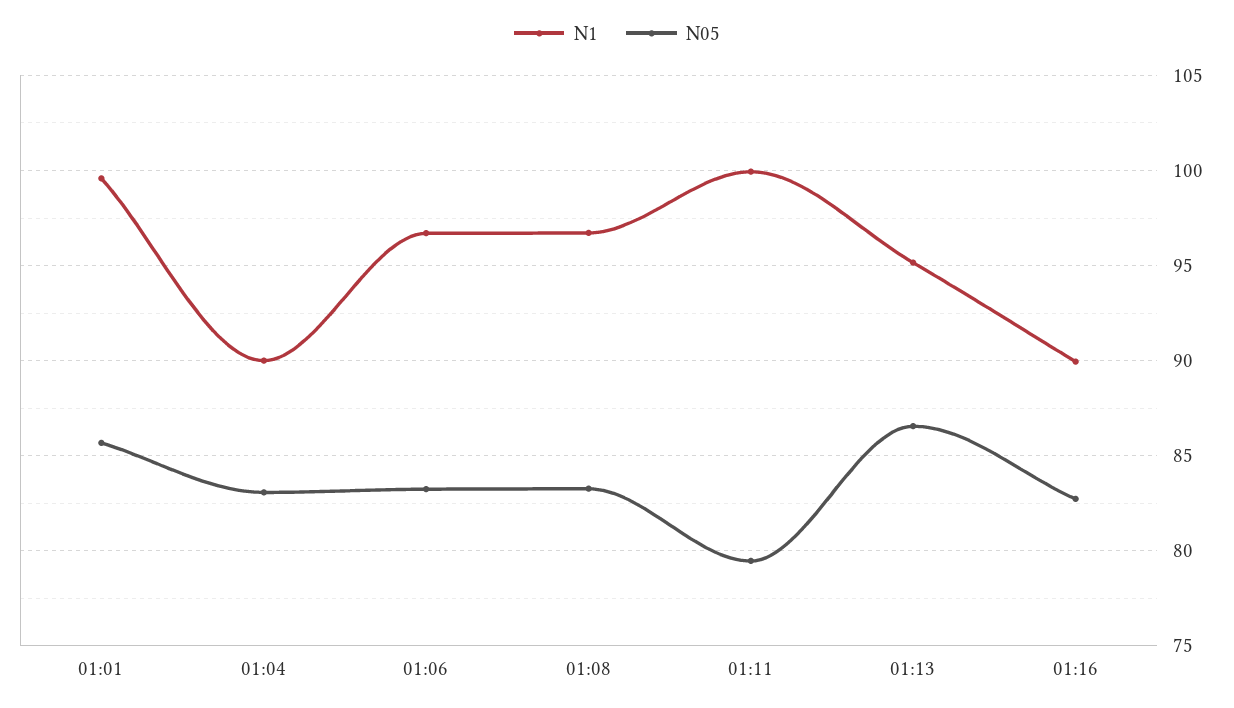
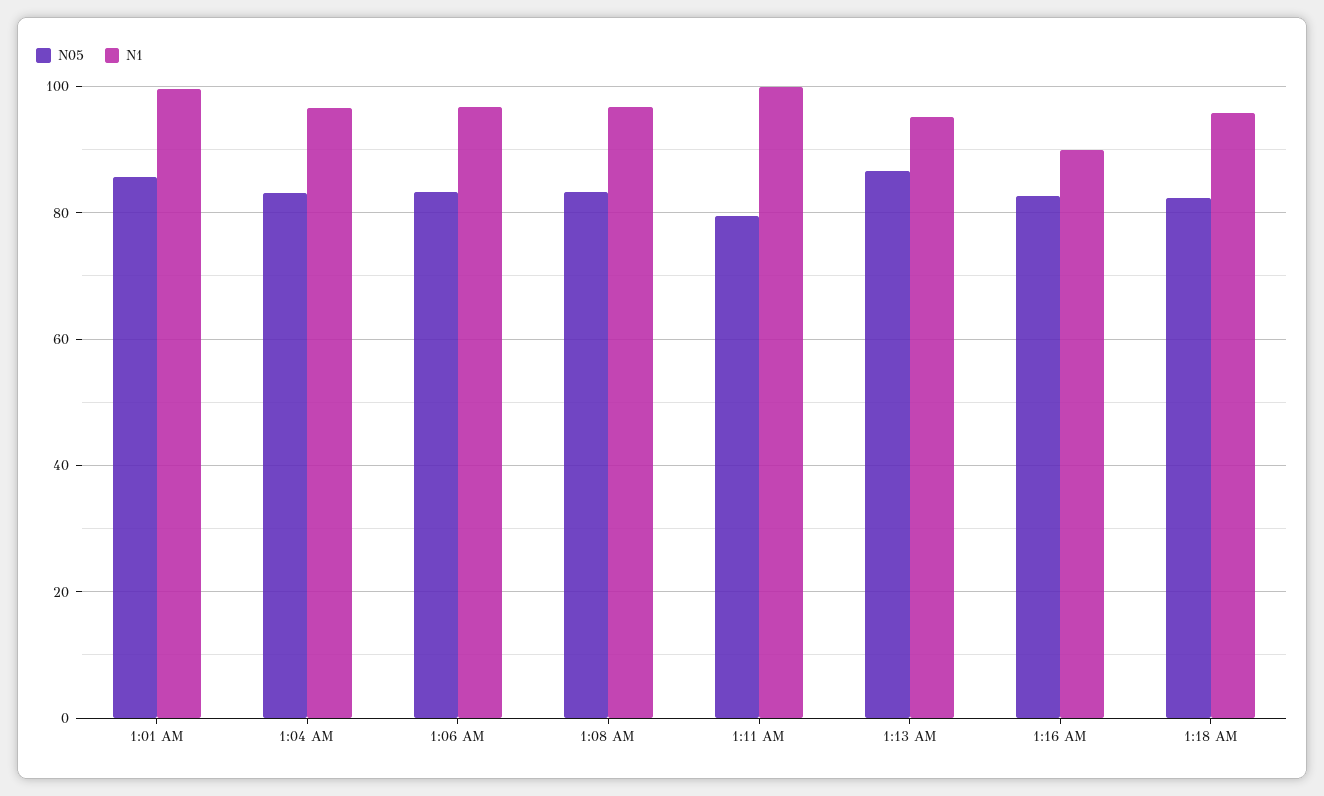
N1, 01:04: 90 -> 96
N05, 1:18 AM: none -> 82
N1, 1:18 AM: none -> 96

